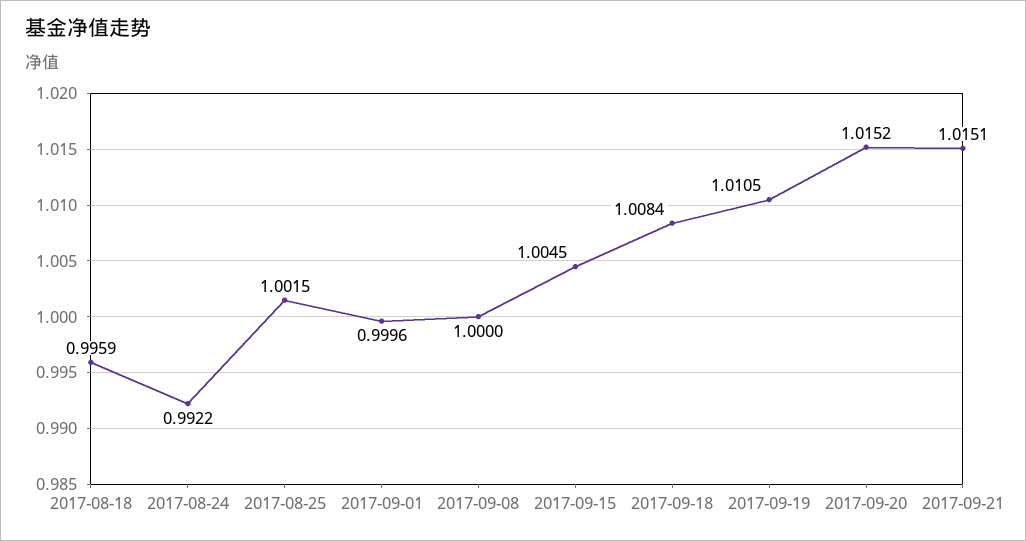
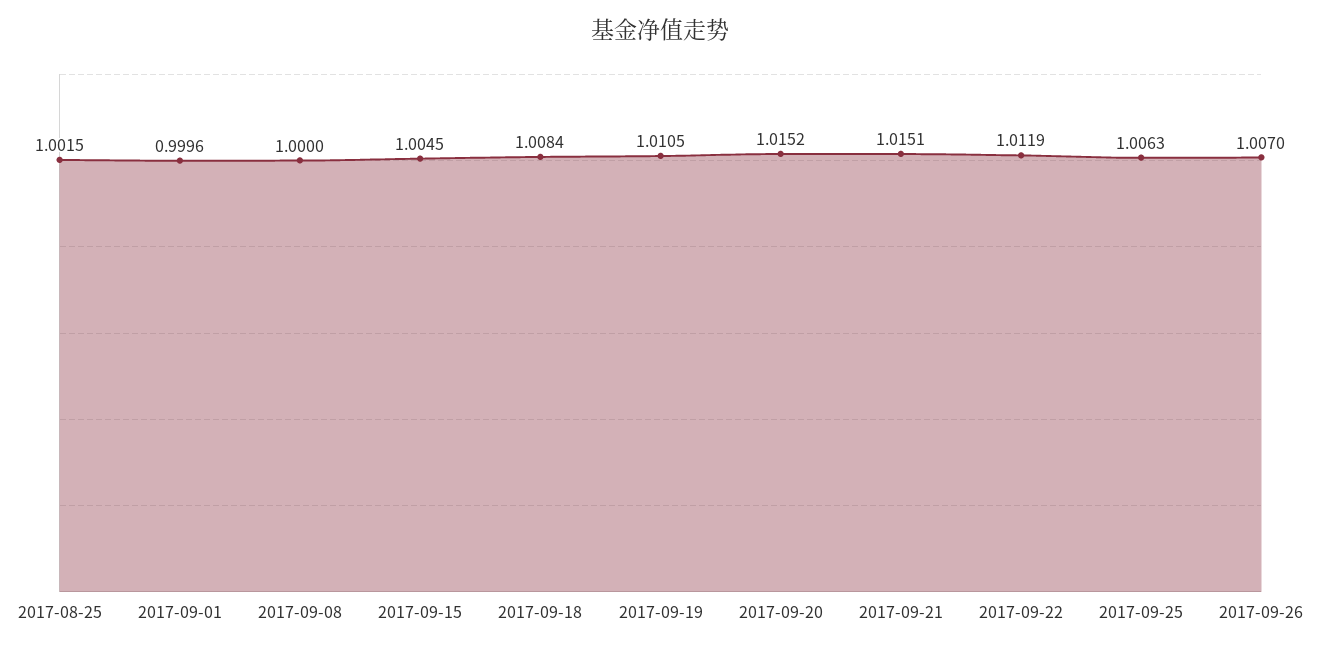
2017-08-18: 0.9959 -> none
2017-08-24: 0.9922 -> none
2017-09-22: none -> 1.0119
2017-09-25: none -> 1.0063
2017-09-26: none -> 1.007

